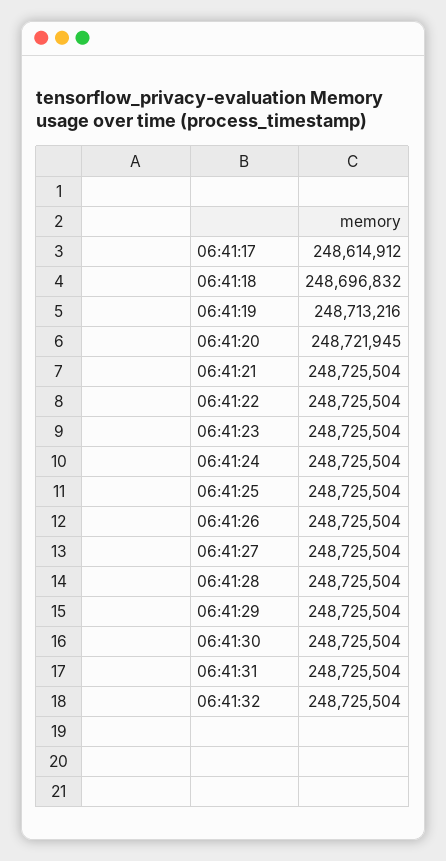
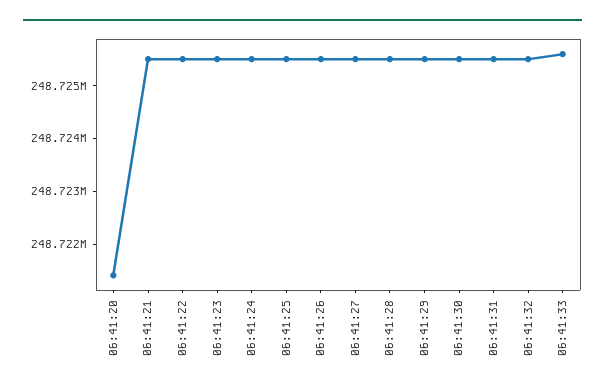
06:41:17: 248614912 -> none
06:41:18: 248696832 -> none
06:41:19: 248713216 -> none
06:41:20: 248721945 -> 248721400
06:41:33: none -> 248725600

